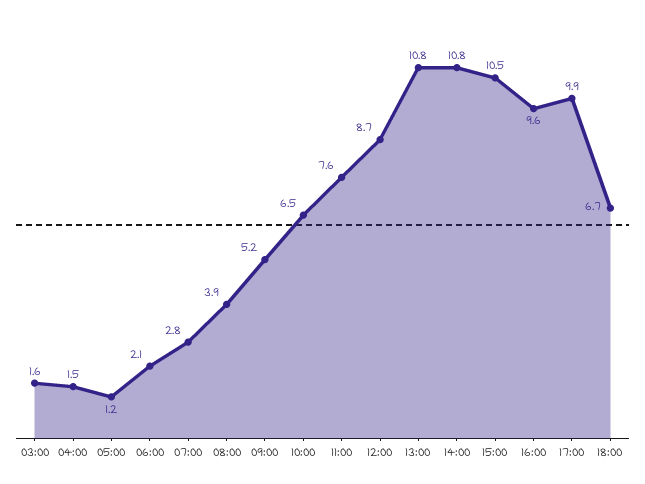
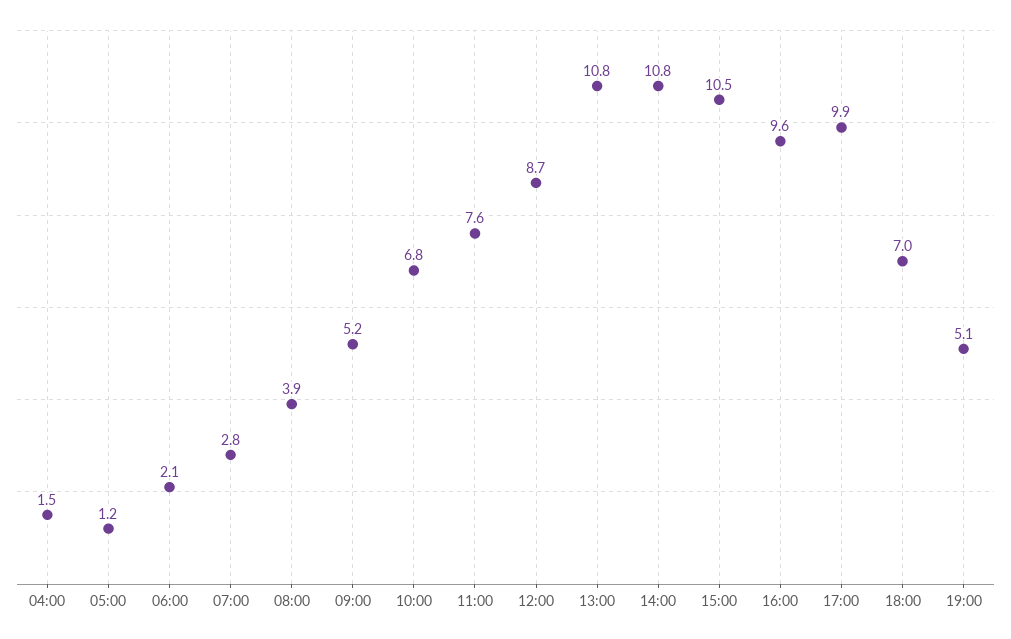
03:00: 1.6 -> none
10:00: 6.5 -> 6.8
18:00: 6.7 -> 7
19:00: none -> 5.1

